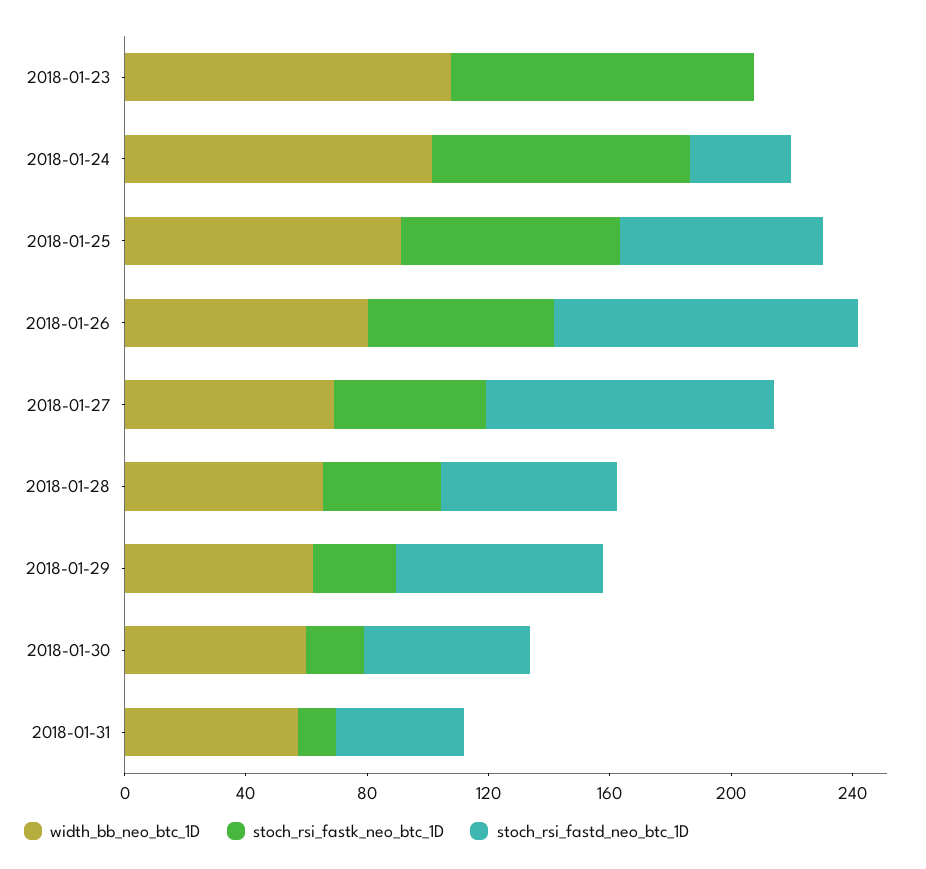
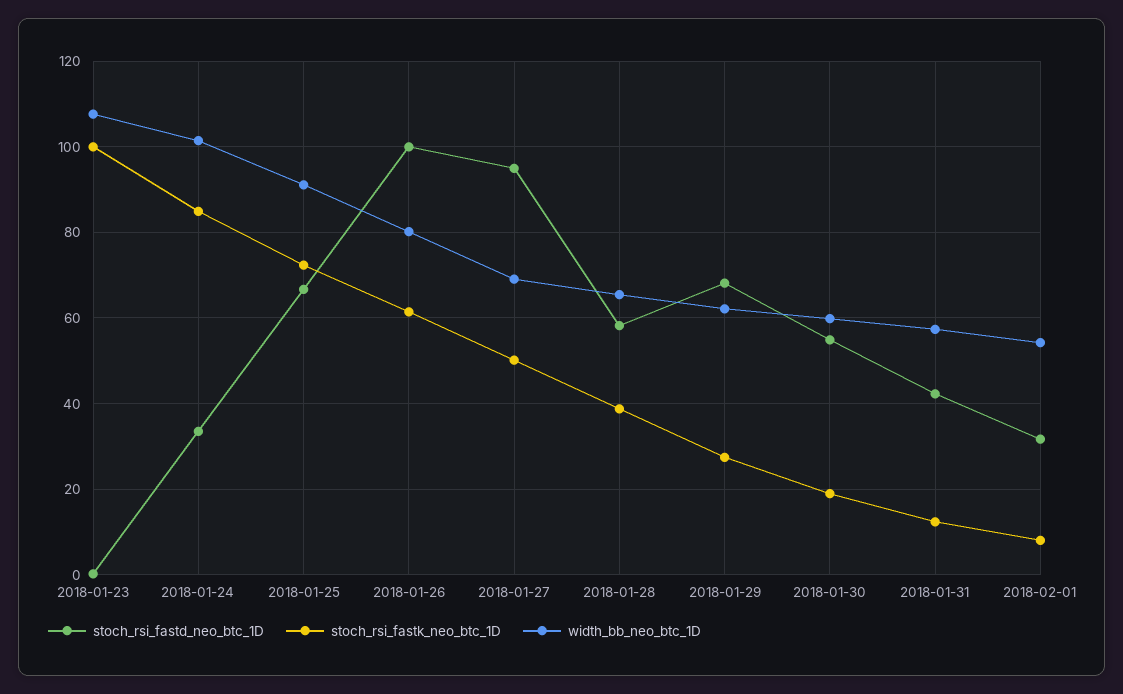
stoch_rsi_fastd_neo_btc_1D, 2018-02-01: none -> 32
stoch_rsi_fastk_neo_btc_1D, 2018-02-01: none -> 8
width_bb_neo_btc_1D, 2018-02-01: none -> 54

